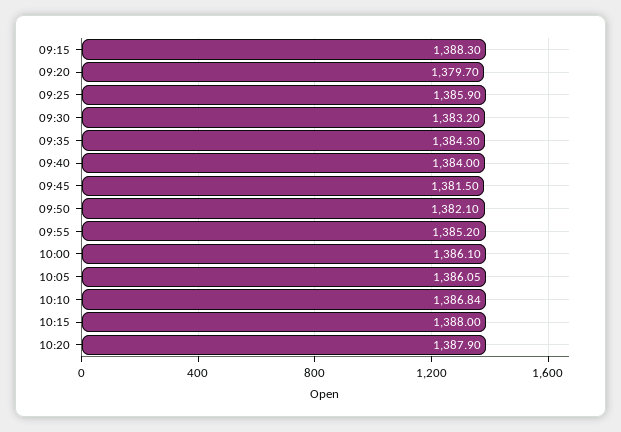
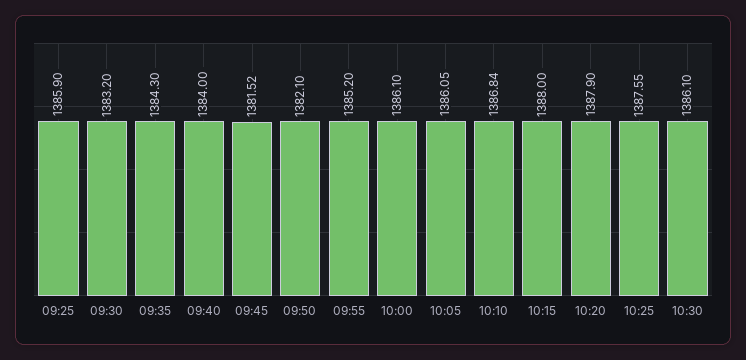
09:15: 1388.3 -> none
09:20: 1379.7 -> none
09:45: 1381.5 -> 1381.52
10:25: none -> 1387.55
10:30: none -> 1386.1

